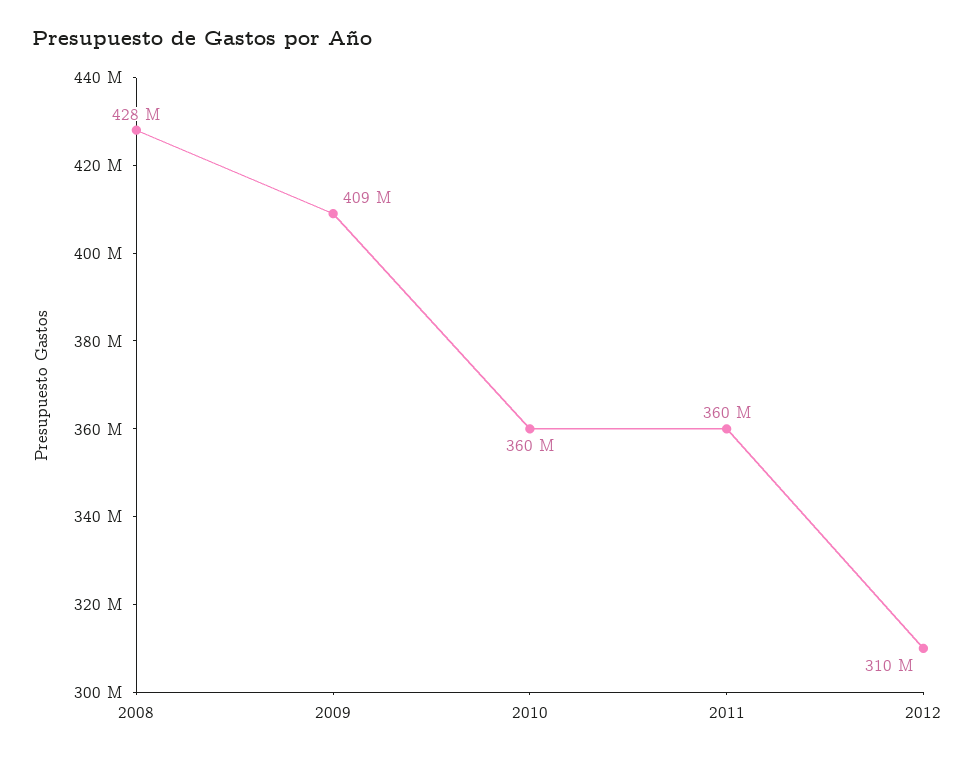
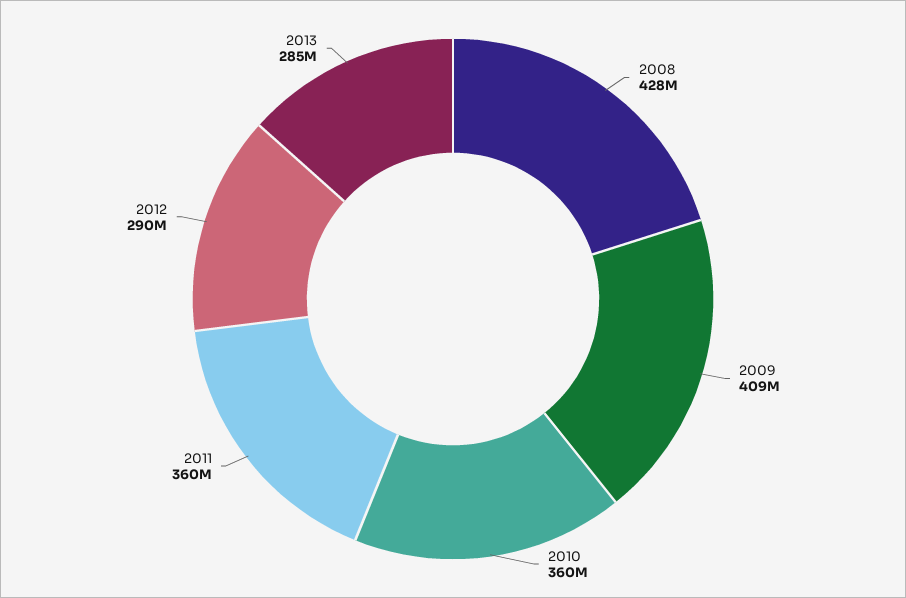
2012: 310000000 -> 290000000
2013: none -> 285000000

